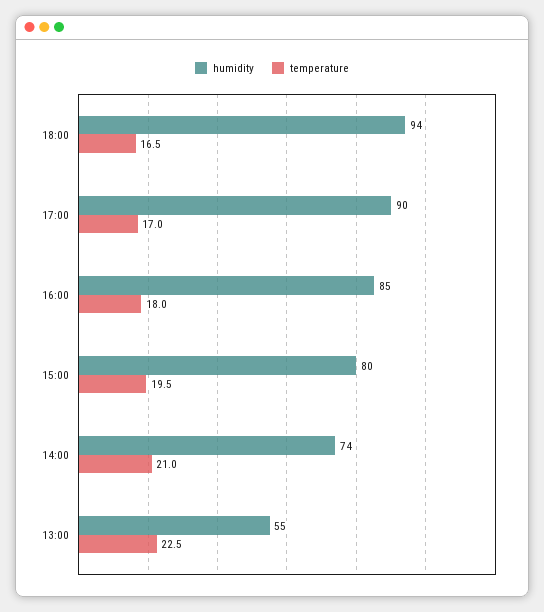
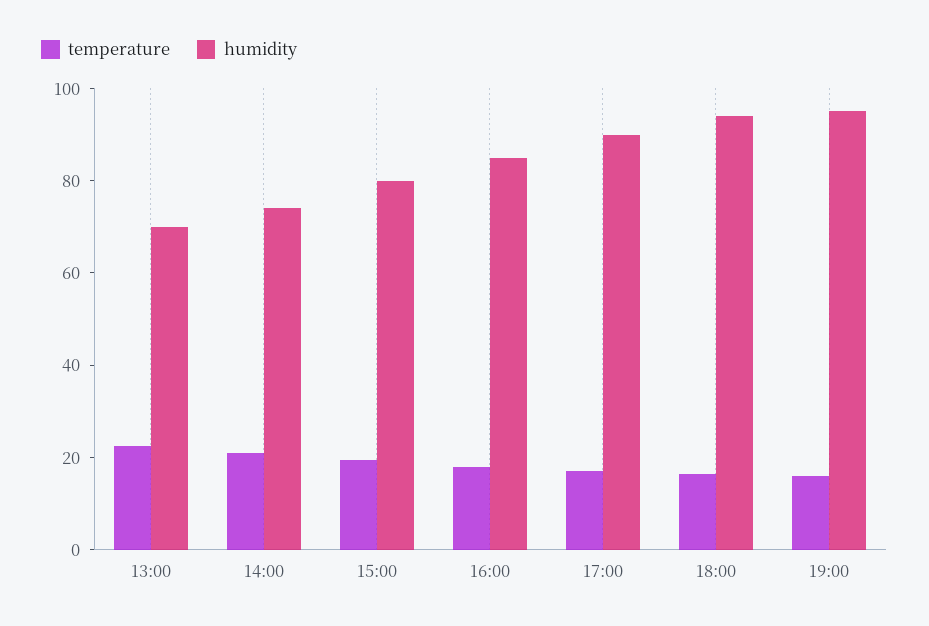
humidity, 13:00: 55 -> 70
temperature, 19:00: none -> 15
humidity, 19:00: none -> 95

